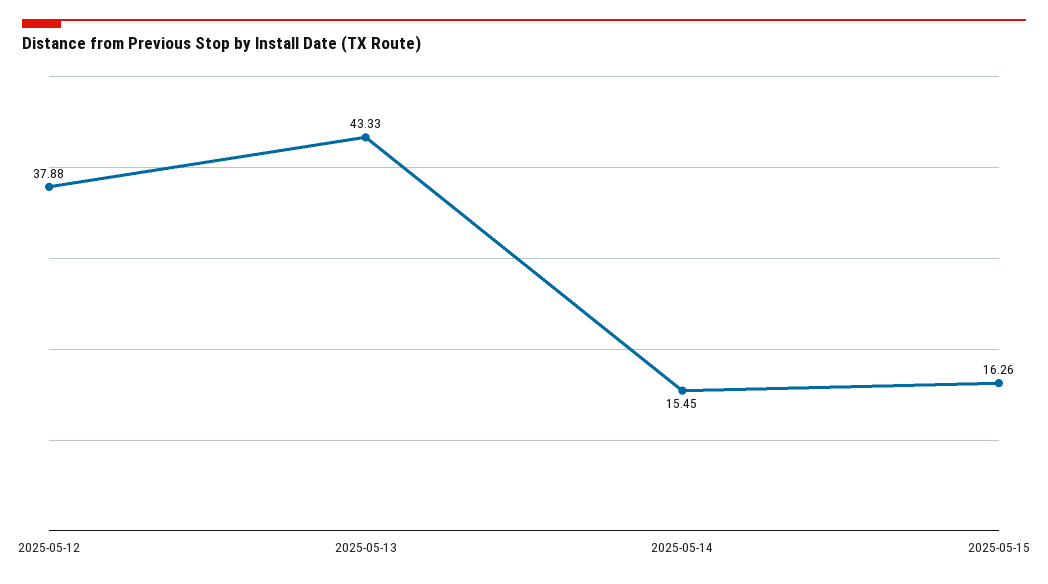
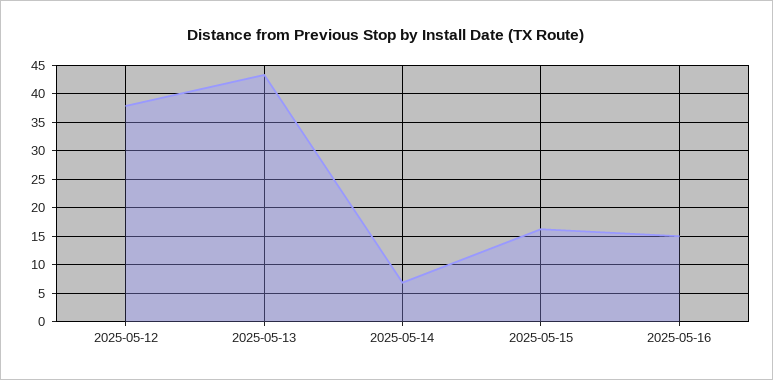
2025-05-14: 15.45 -> 7.5
2025-05-16: none -> 15

